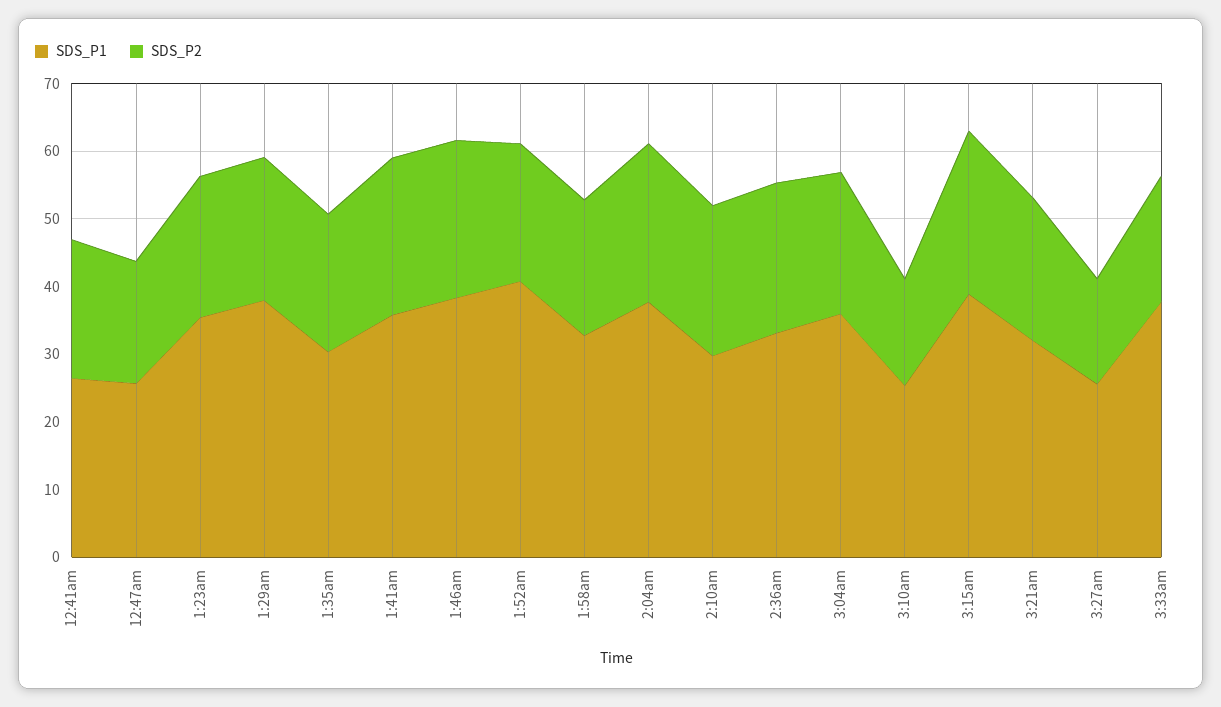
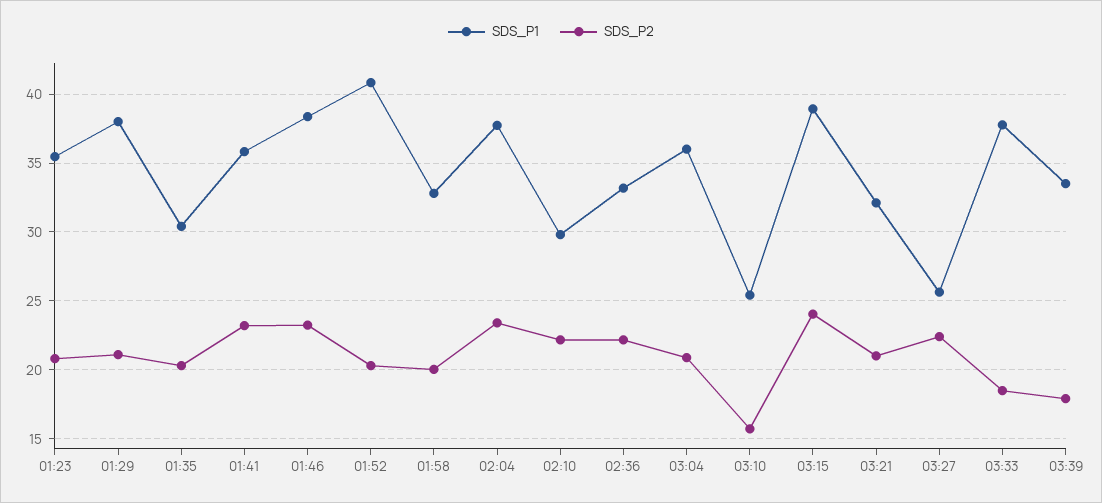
SDS_P1, 12:41am: 26 -> none
SDS_P2, 12:41am: 20 -> none
SDS_P1, 12:47am: 26 -> none
SDS_P2, 12:47am: 18 -> none
SDS_P2, 3:27am: 16 -> 22.5
SDS_P1, 03:39: none -> 33.5
SDS_P2, 03:39: none -> 18

